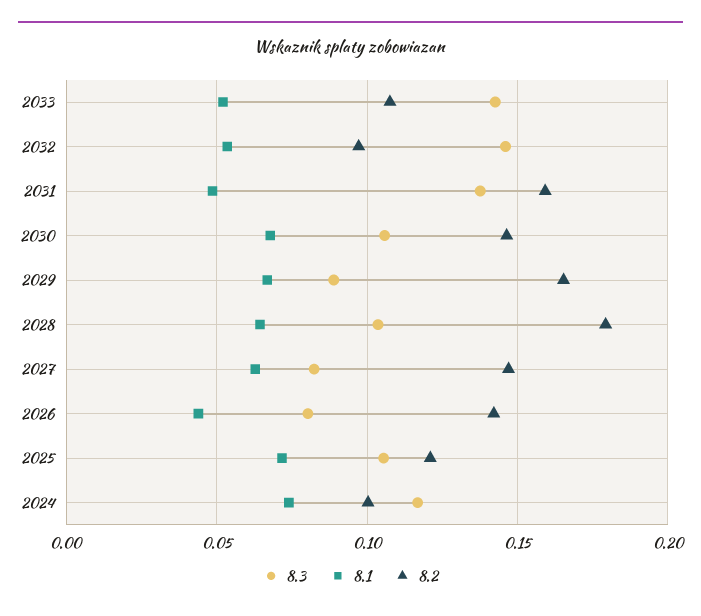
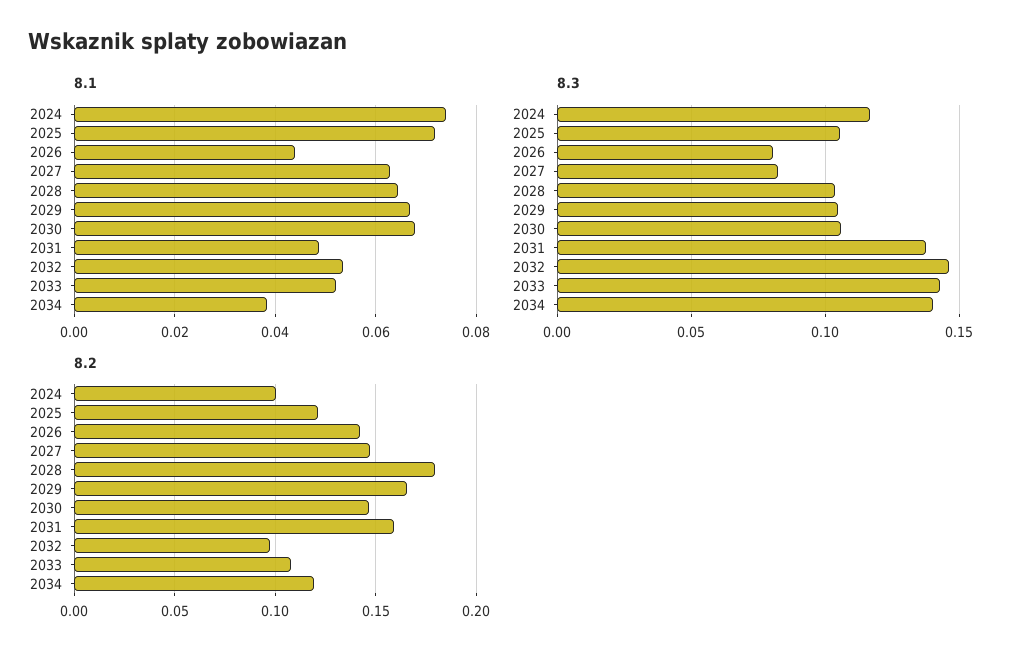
8.3, 2029: 0.09 -> 0.105
8.1, 2034: none -> 0.038
8.3, 2034: none -> 0.14
8.2, 2034: none -> 0.12

